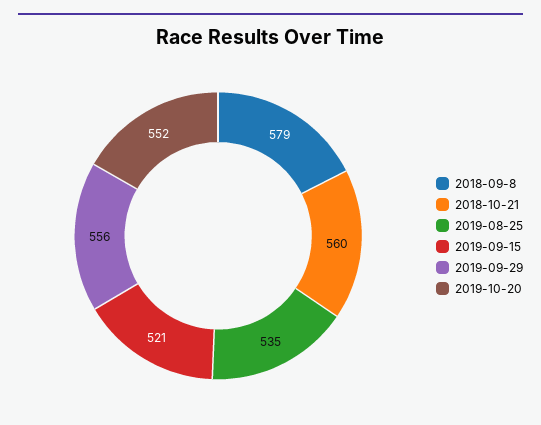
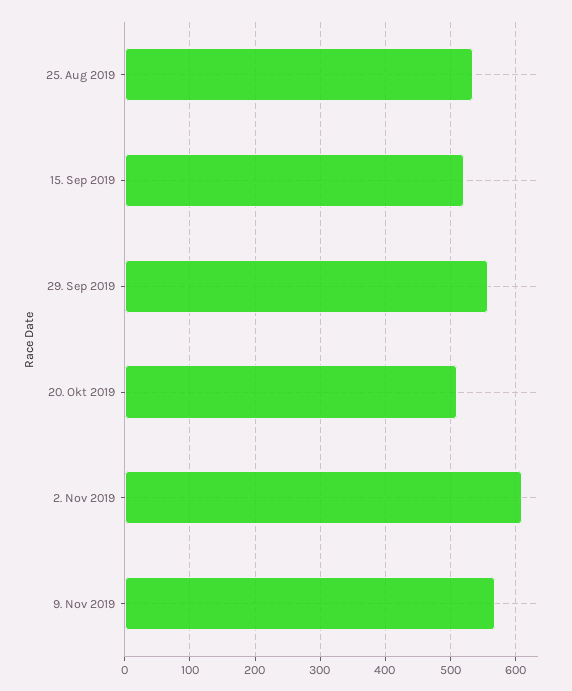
2018-09-8: 579 -> none
2018-10-21: 560 -> none
2019-10-20: 552 -> 510
2. Nov 2019: none -> 610
9. Nov 2019: none -> 570

